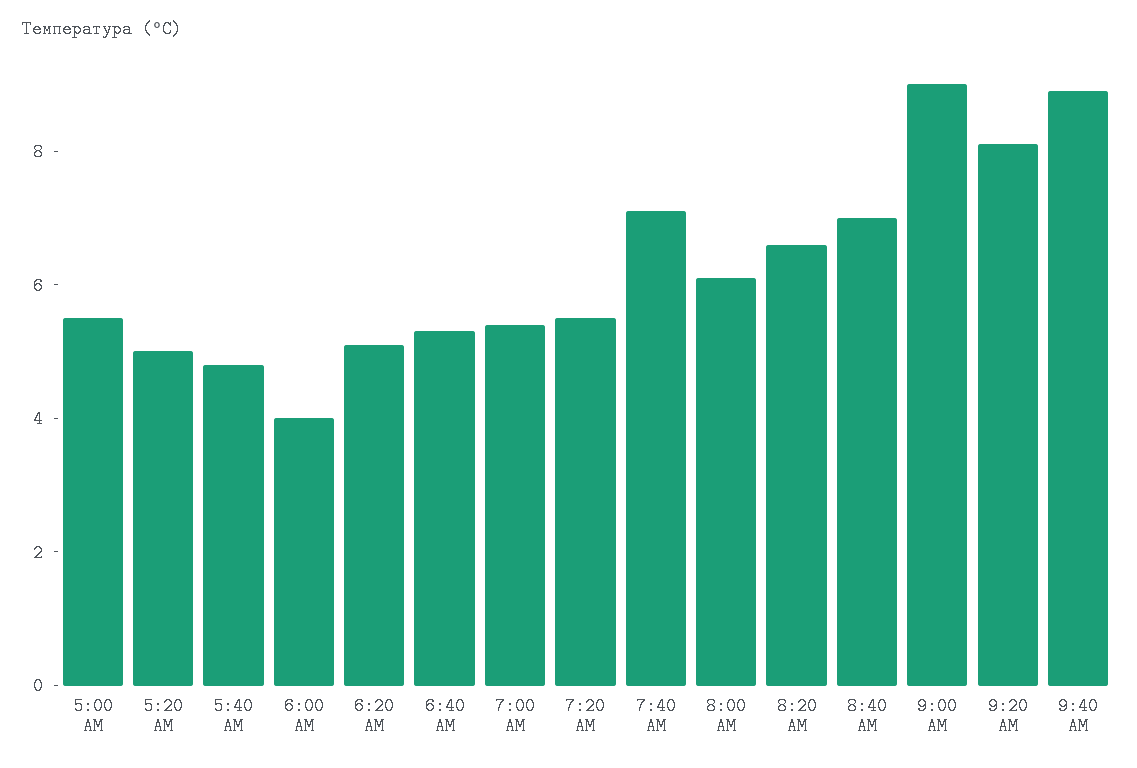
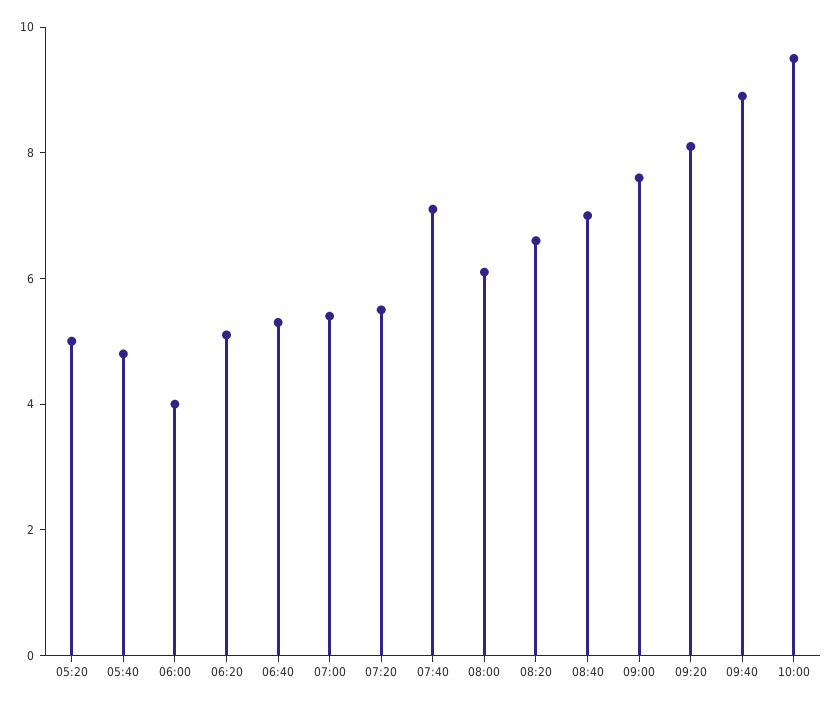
5:00 AM: 5.5 -> none
9:00 AM: 9 -> 7.5
10:00: none -> 9.5

